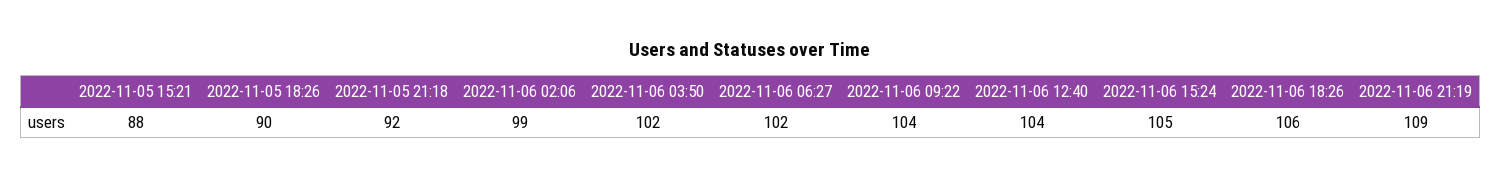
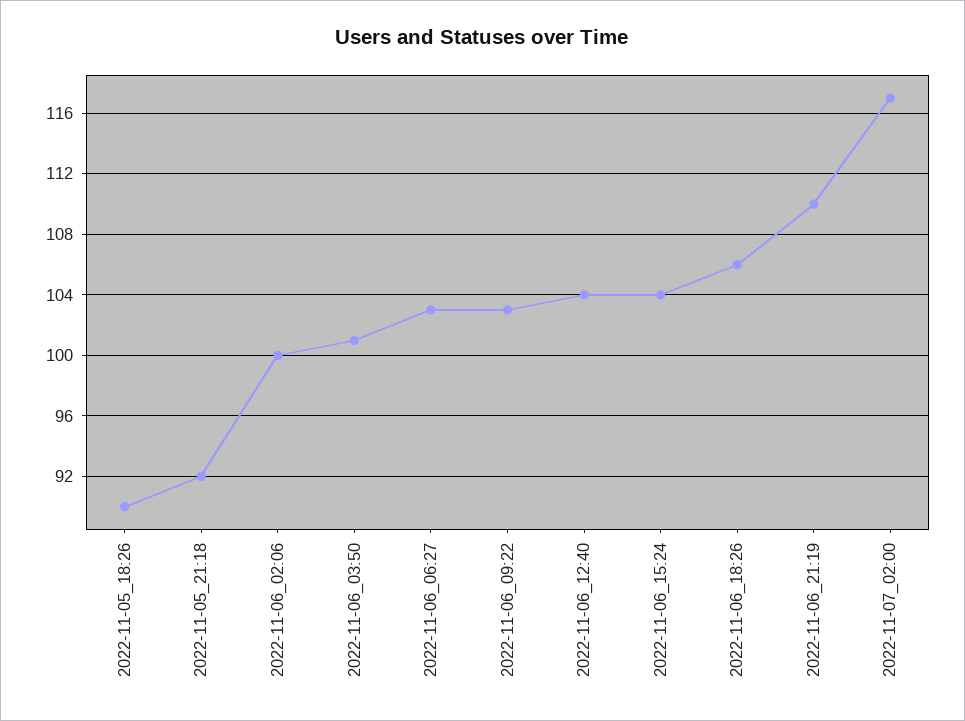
2022-11-05 15:21: 88 -> none
2022-11-06 02:06: 99 -> 100
2022-11-06 03:50: 102 -> 101
2022-11-06 06:27: 102 -> 103
2022-11-06 09:22: 104 -> 103
2022-11-06 15:24: 105 -> 104
2022-11-06 21:19: 109 -> 110
2022-11-07_02:00: none -> 117

